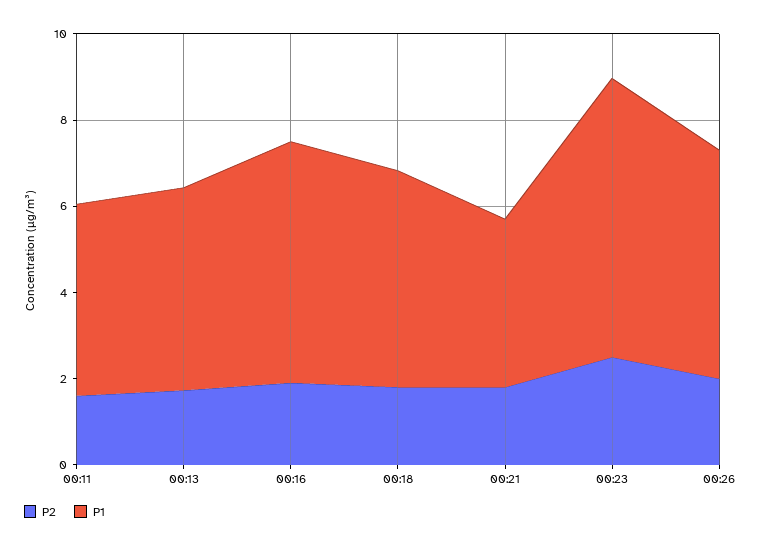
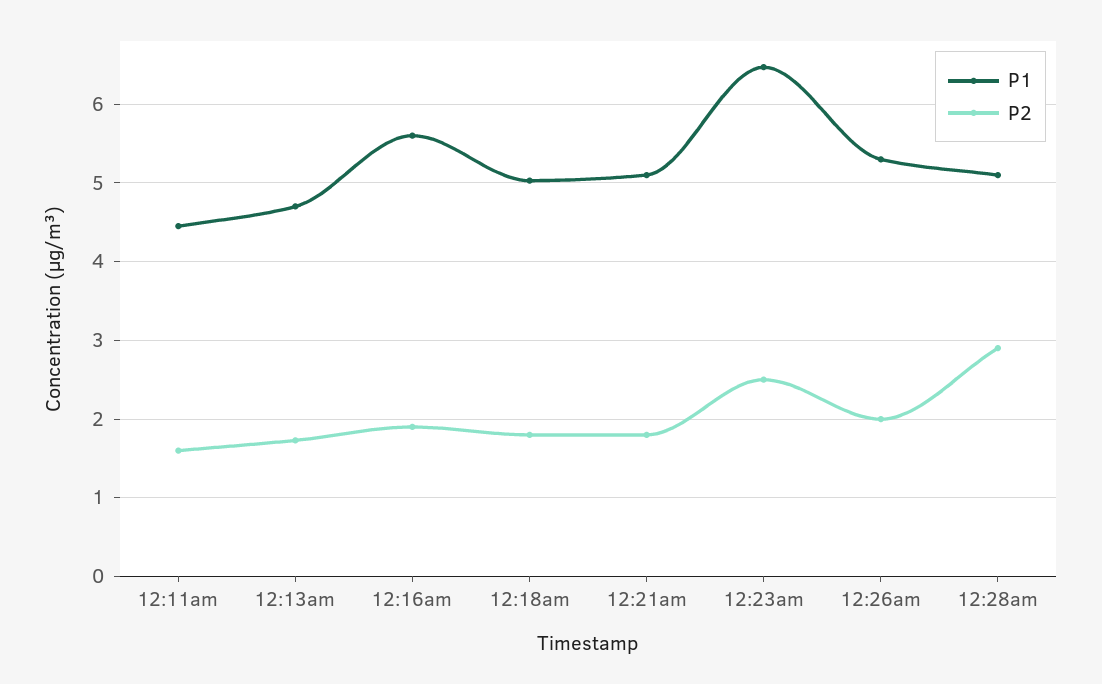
P1, 00:21: 4 -> 5.1
P1, 12:28am: none -> 5.1
P2, 12:28am: none -> 2.9

